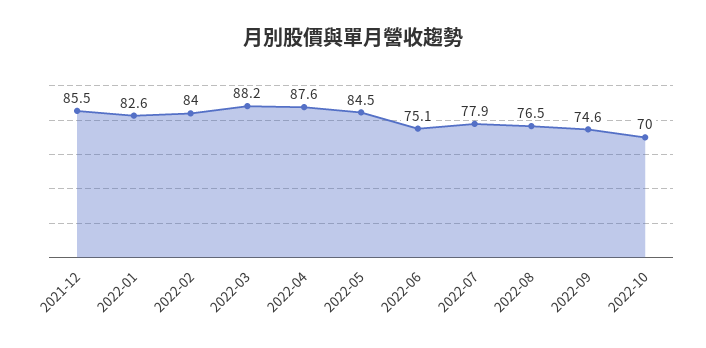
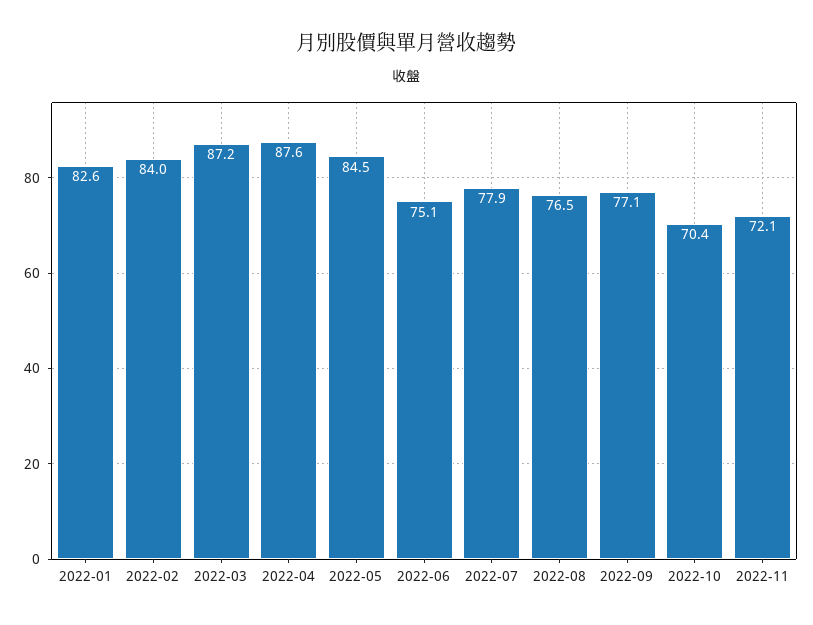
2021-12: 85.5 -> none
2022-03: 88.2 -> 87.2
2022-09: 74.6 -> 77.1
2022-10: 70 -> 70.4
2022-11: none -> 72.1

